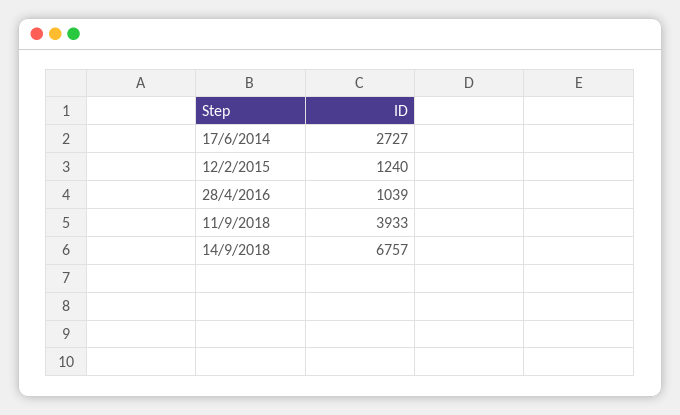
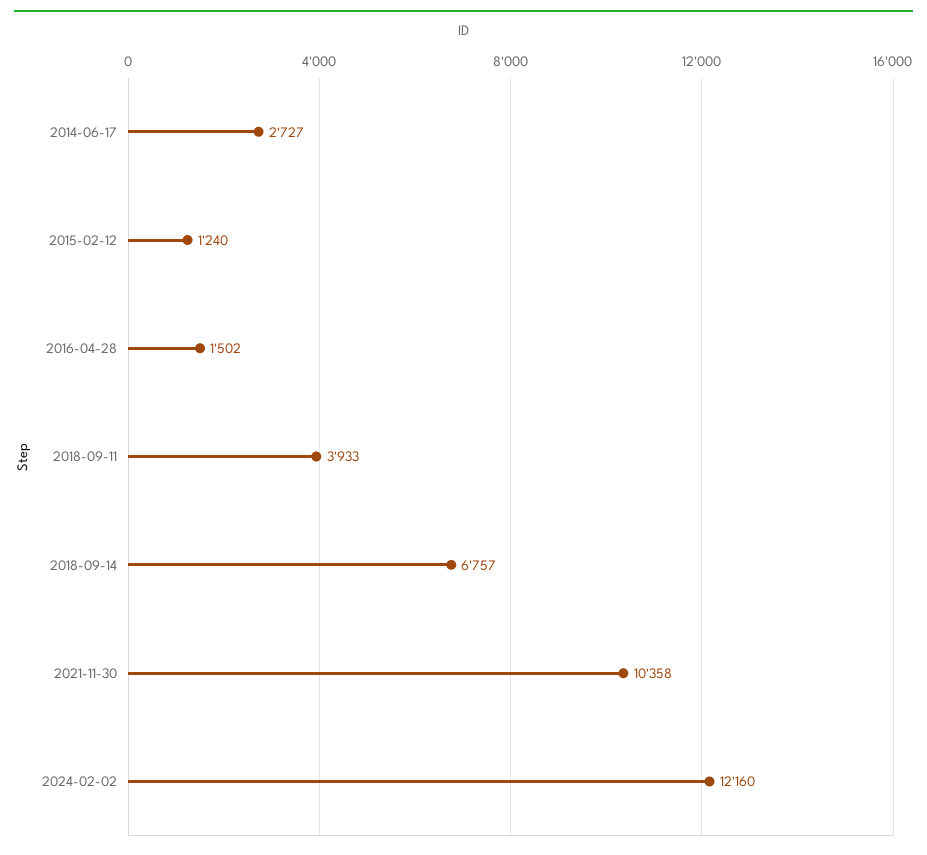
28/4/2016: 1039 -> 1502
2021-11-30: none -> 10358
2024-02-02: none -> 12160

